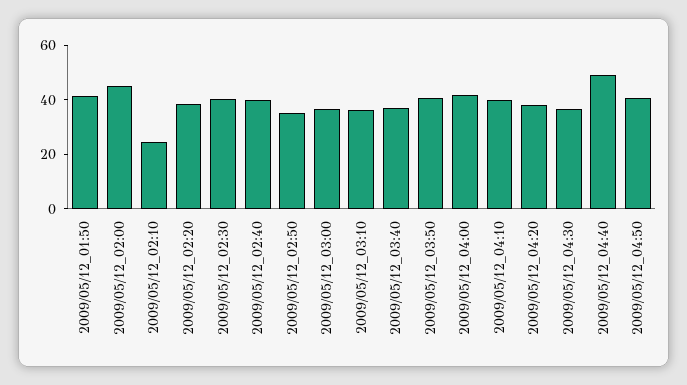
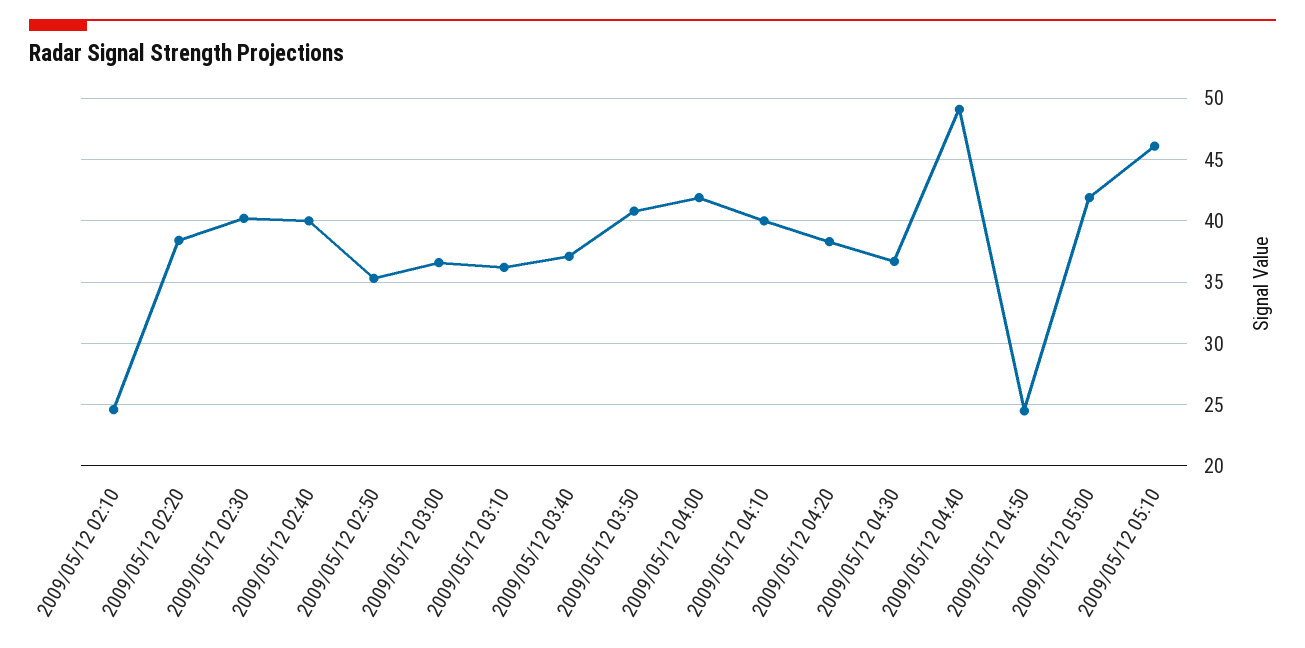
2009/05/12_01:50: 40 -> none
2009/05/12_02:00: 45 -> none
2009/05/12_04:50: 40 -> 24.5
2009/05/12 05:00: none -> 42
2009/05/12 05:10: none -> 46

